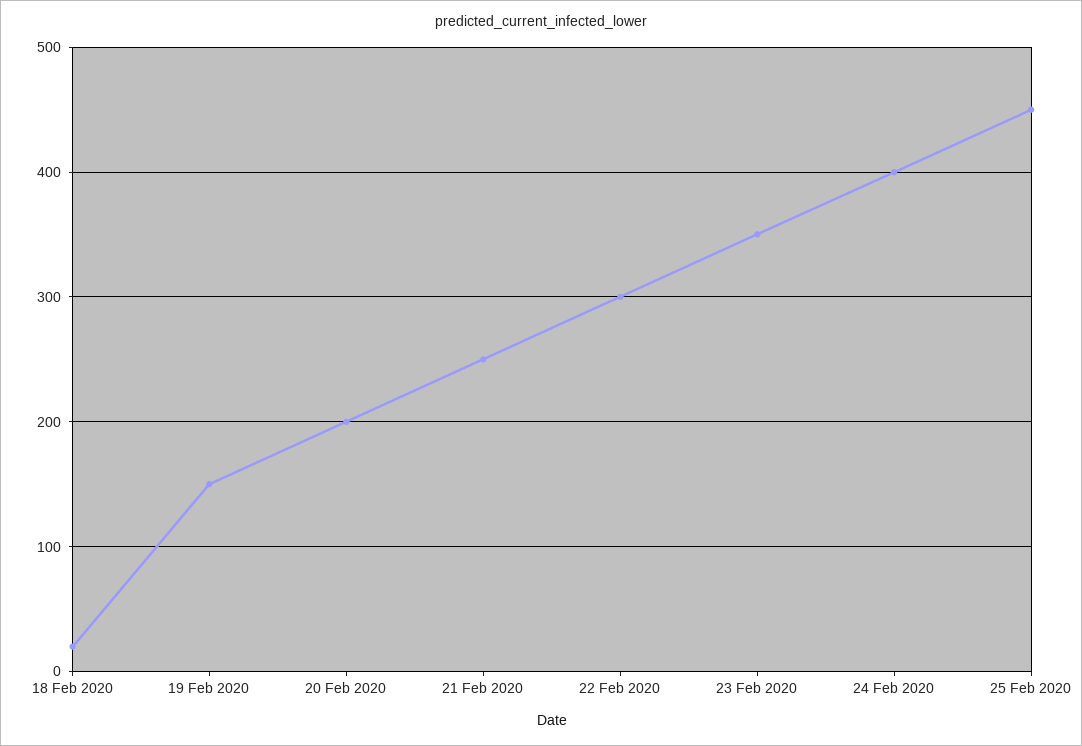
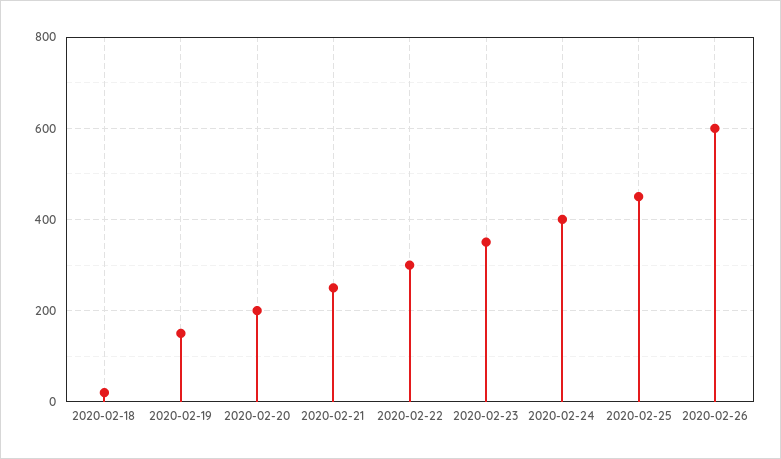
2020-02-26: none -> 600

